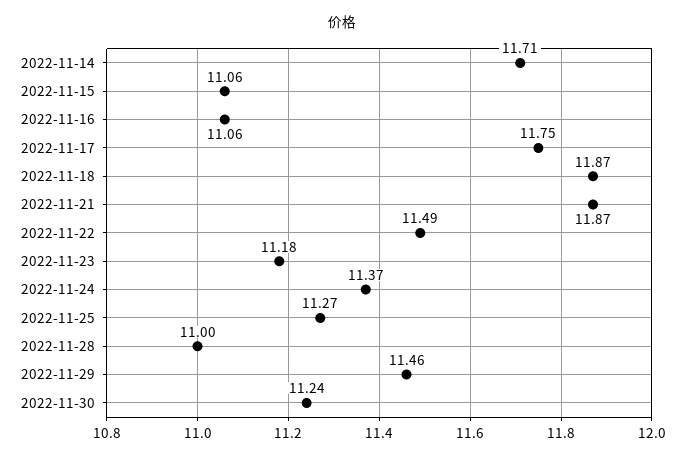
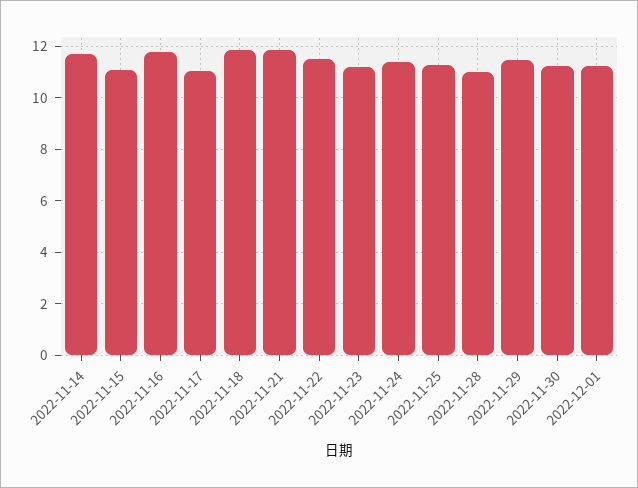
2022-11-16: 11.06 -> 11.75
2022-11-17: 11.75 -> 11
2022-12-01: none -> 11.25

